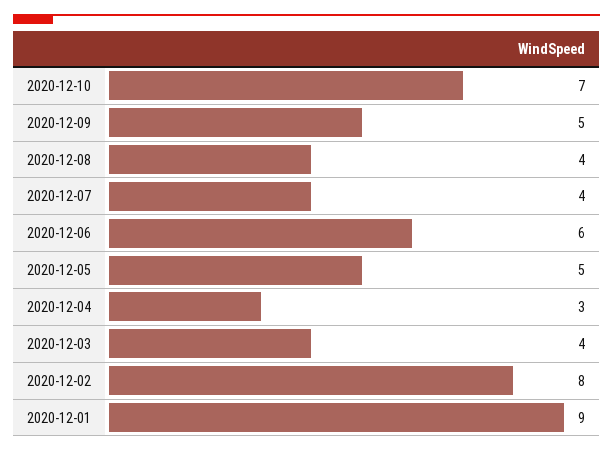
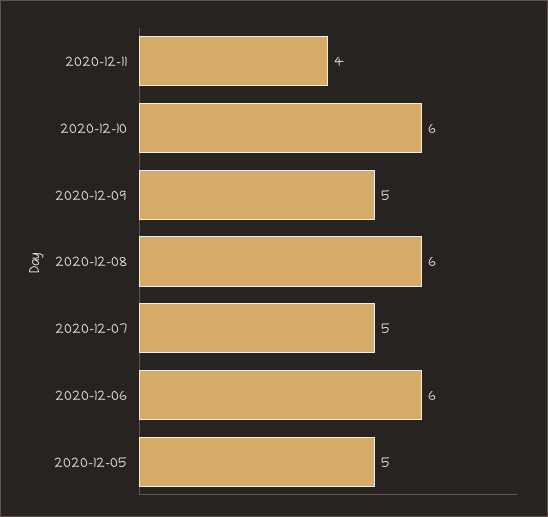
2020-12-10: 7 -> 6
2020-12-08: 4 -> 6
2020-12-07: 4 -> 5
2020-12-04: 3 -> none
2020-12-03: 4 -> none
2020-12-02: 8 -> none
2020-12-01: 9 -> none
2020-12-11: none -> 4

